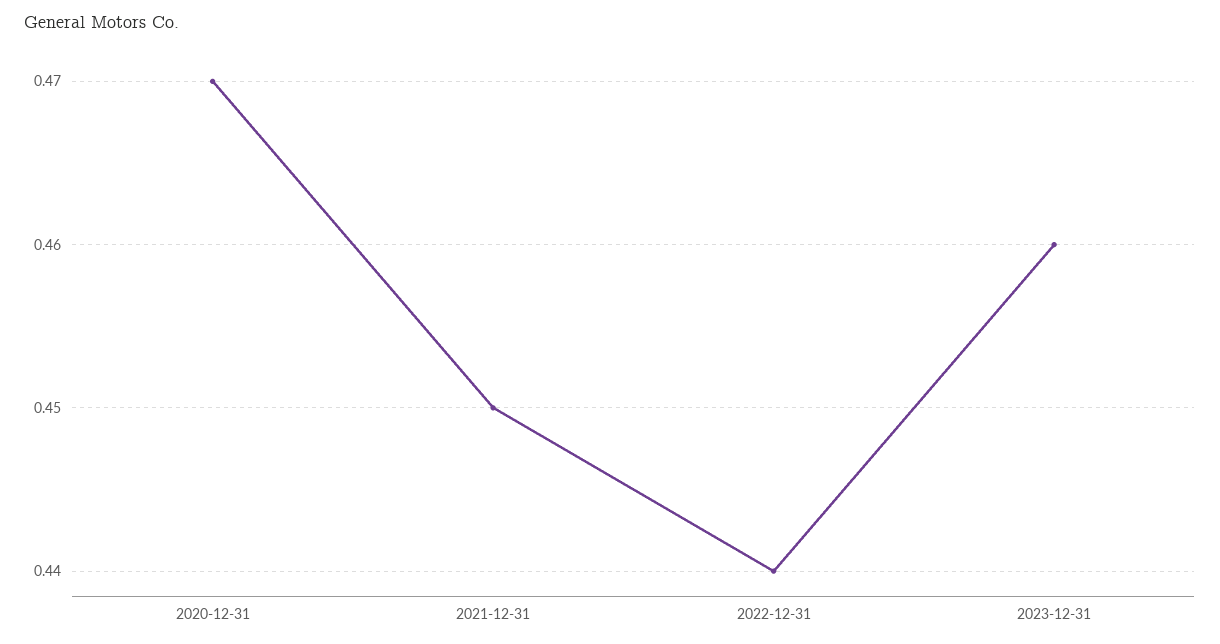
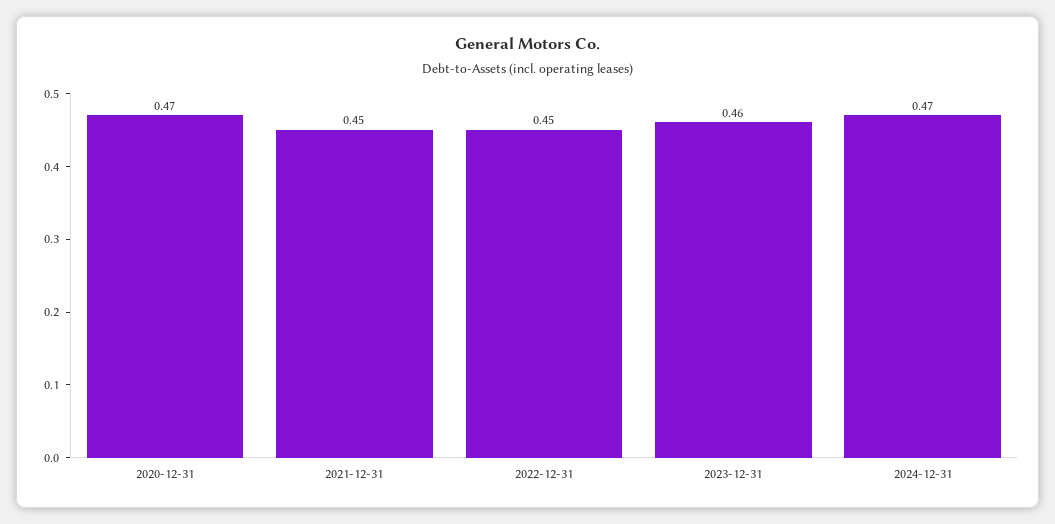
2022-12-31: 0.44 -> 0.45
2024-12-31: none -> 0.47

